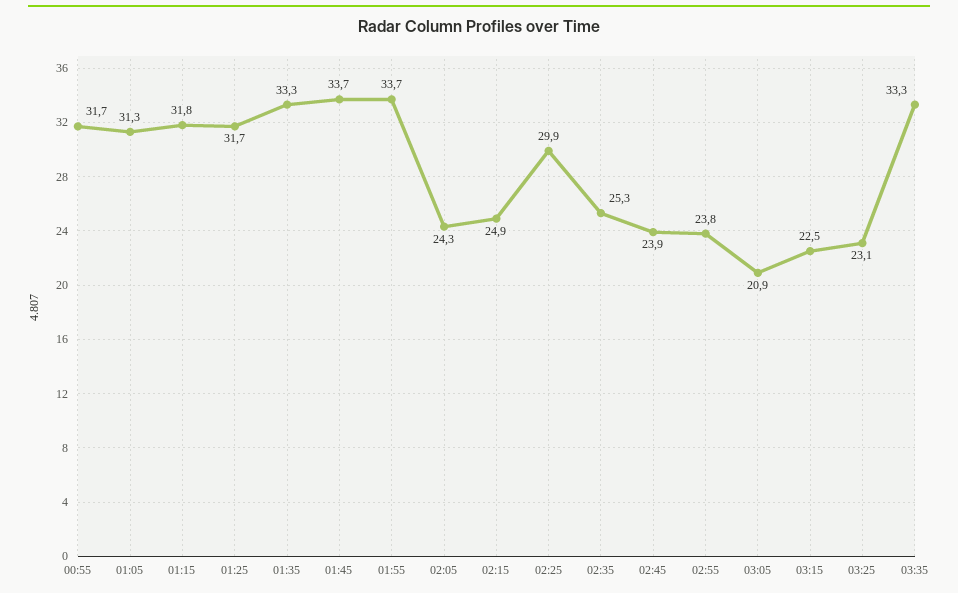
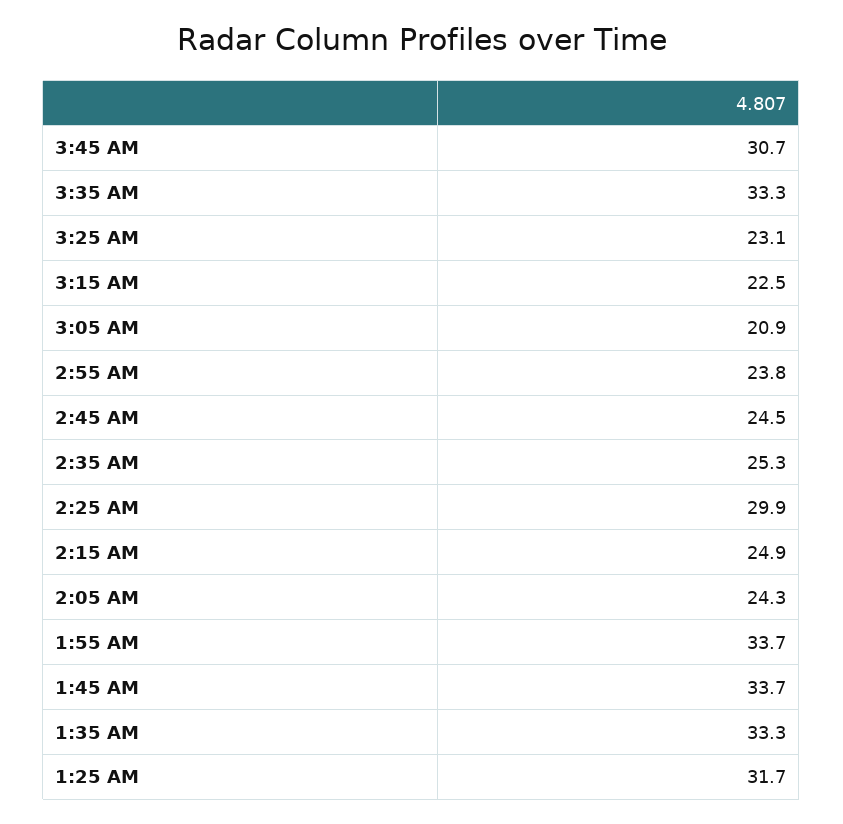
00:55: 31.7 -> none
01:05: 31.3 -> none
01:15: 31.8 -> none
02:45: 23.9 -> 24.5
3:45 AM: none -> 30.7

